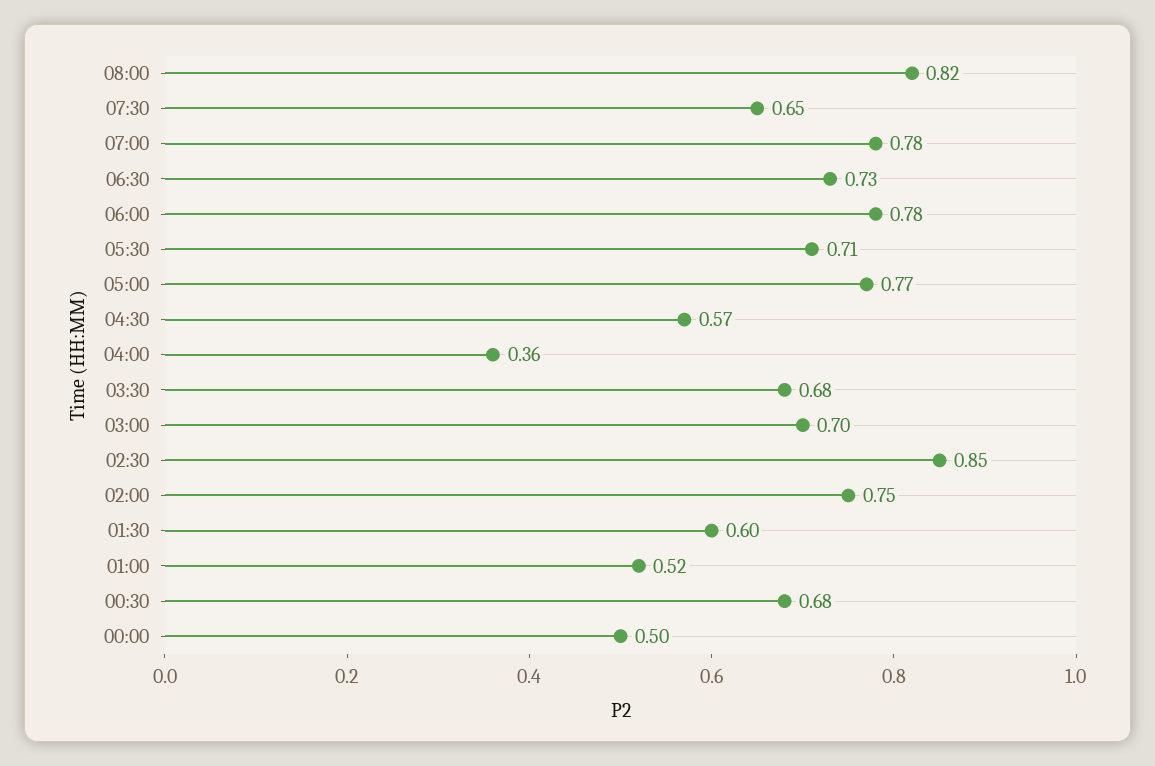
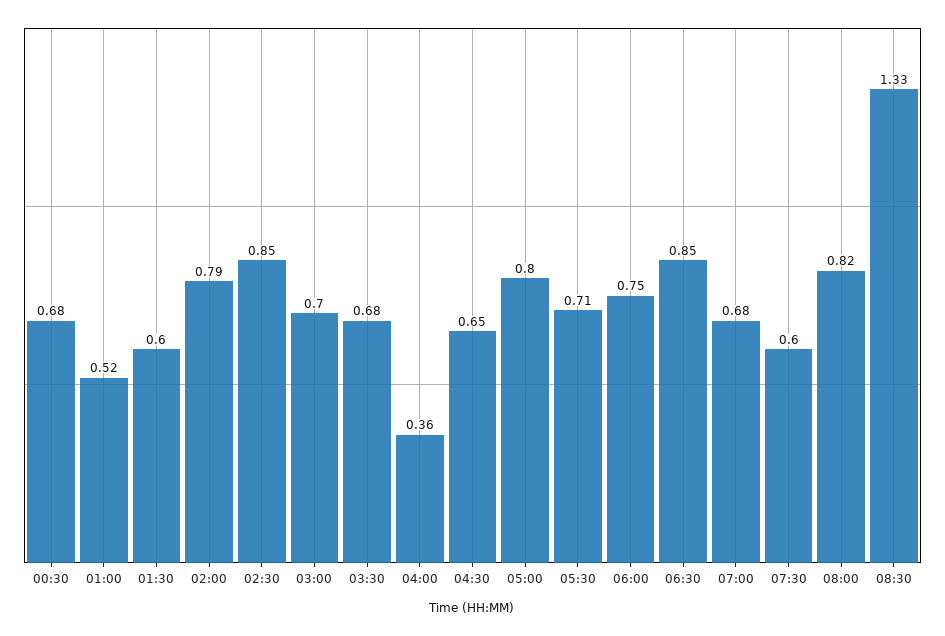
07:30: 0.65 -> 0.6
07:00: 0.78 -> 0.68
06:30: 0.73 -> 0.85
06:00: 0.78 -> 0.75
05:00: 0.77 -> 0.8
04:30: 0.57 -> 0.65
02:00: 0.75 -> 0.79
00:00: 0.5 -> none
08:30: none -> 1.33

